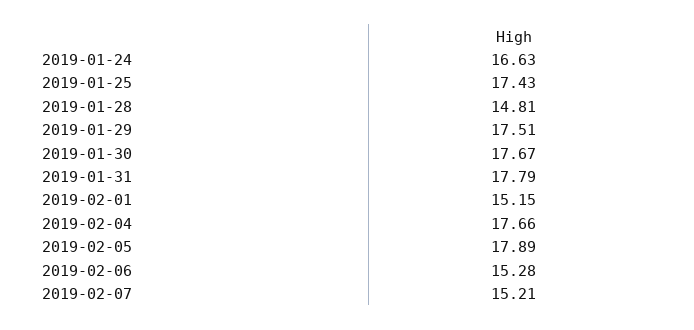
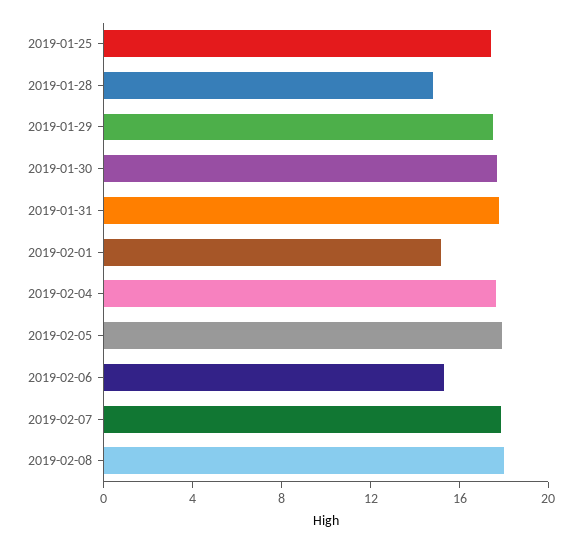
2019-01-24: 16.63 -> none
2019-02-07: 15.21 -> 18
2019-02-08: none -> 18

